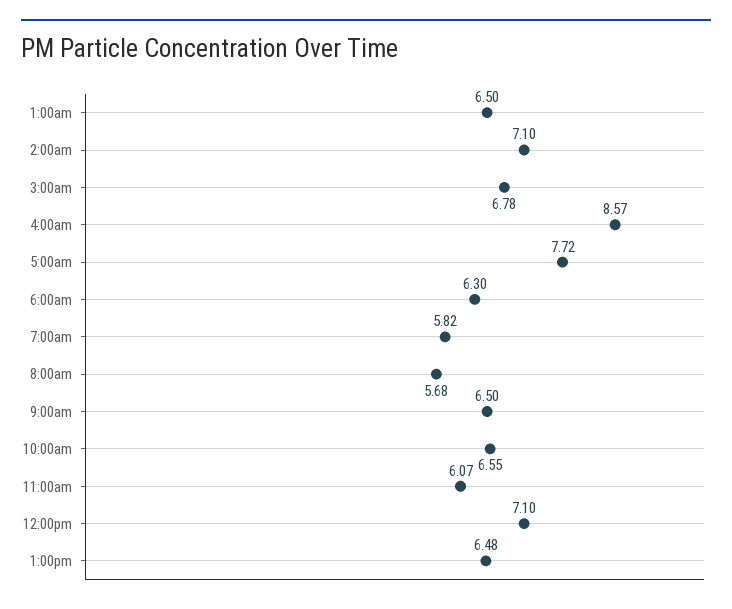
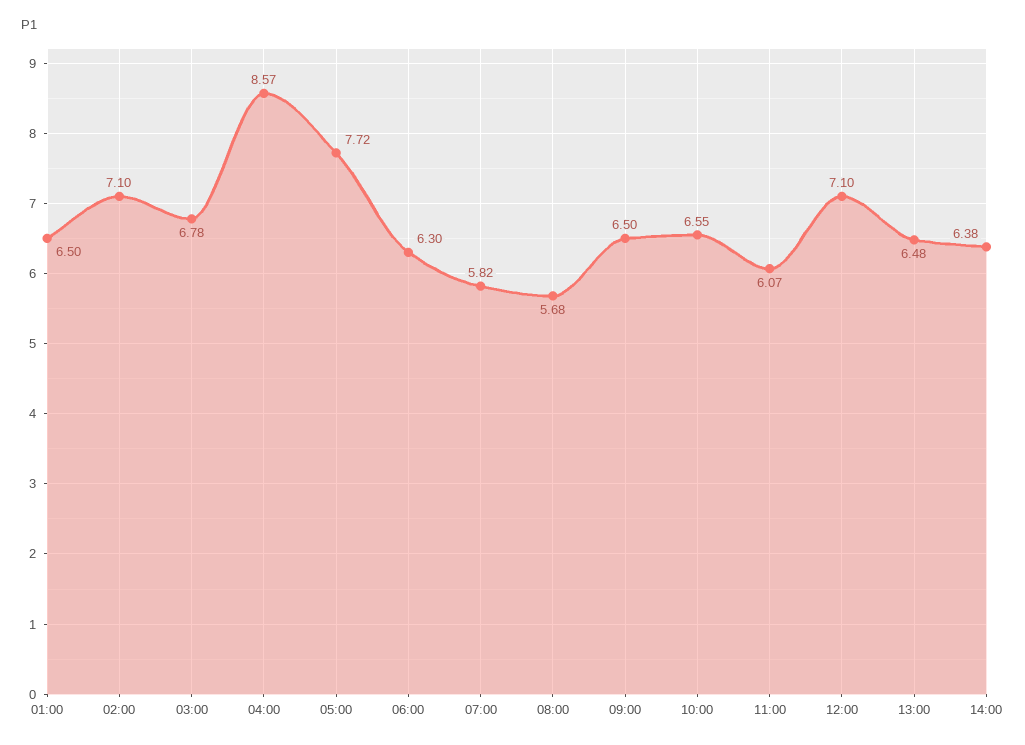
14:00: none -> 6.38

